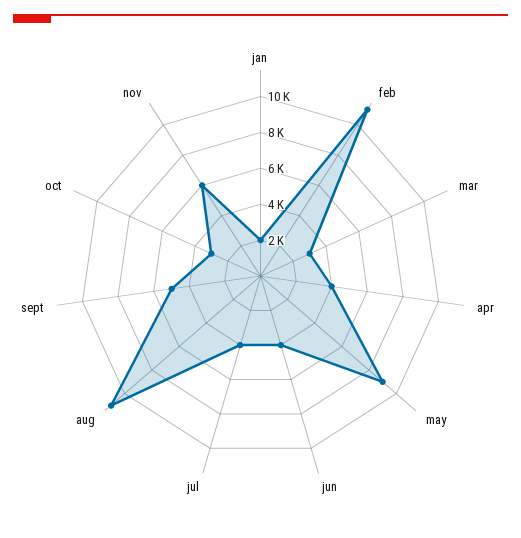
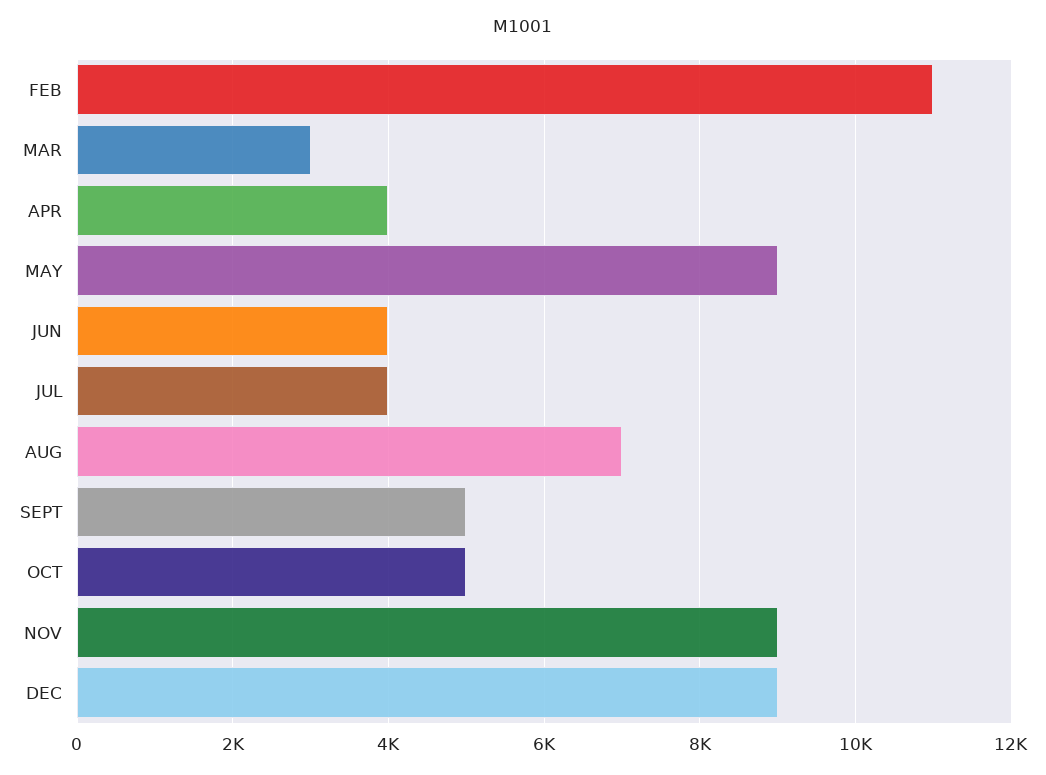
jan: 2000 -> none
aug: 11000 -> 7000
oct: 3000 -> 5000
nov: 6000 -> 9000
DEC: none -> 9000

